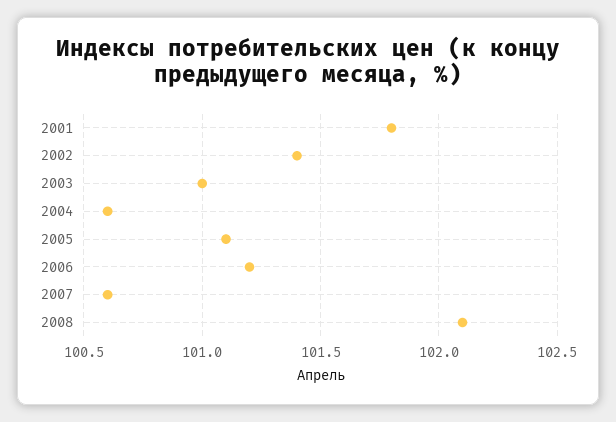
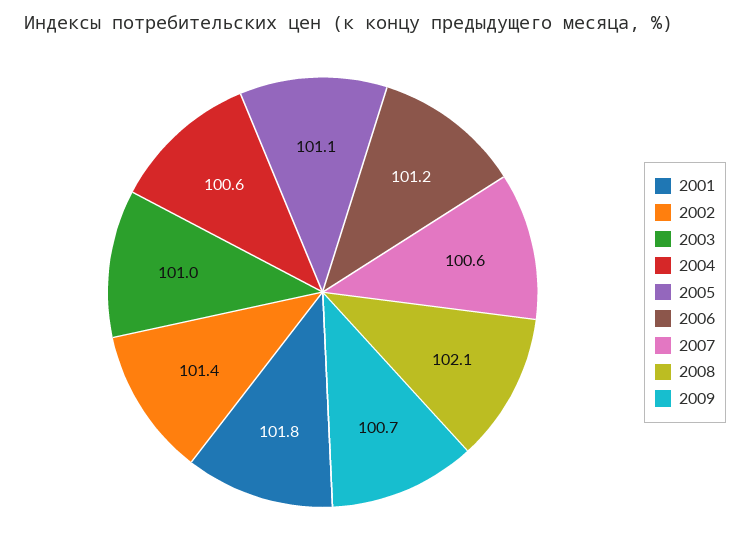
2009: none -> 100.7

